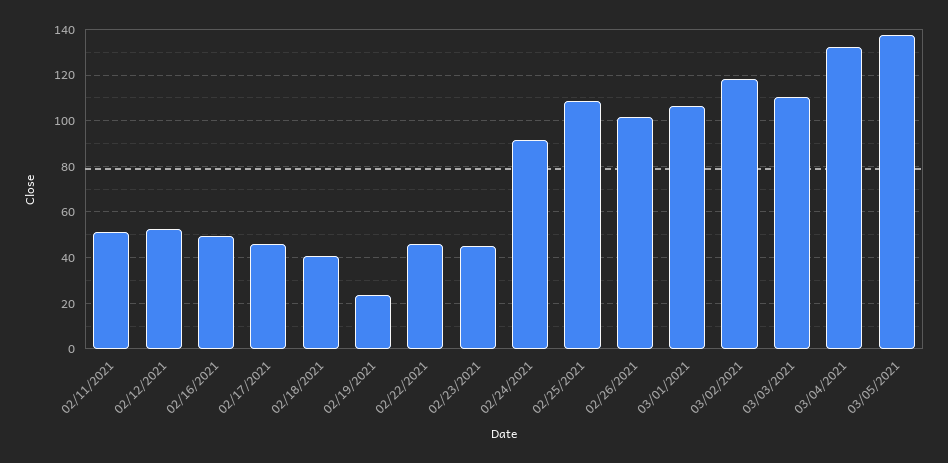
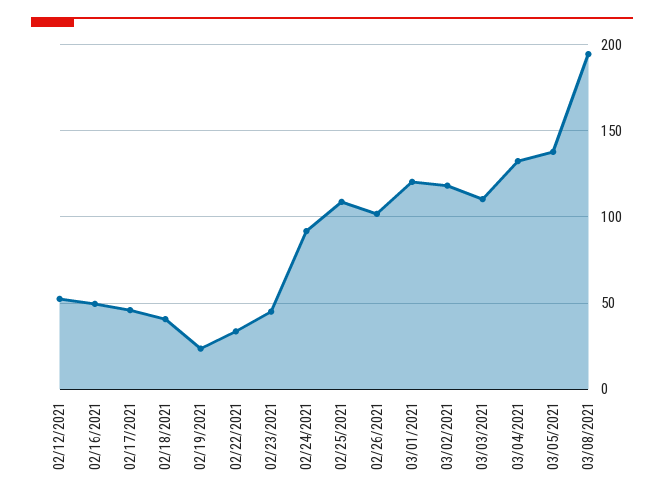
02/11/2021: 50 -> none
02/22/2021: 45 -> 35
03/01/2021: 105 -> 120
03/08/2021: none -> 195

